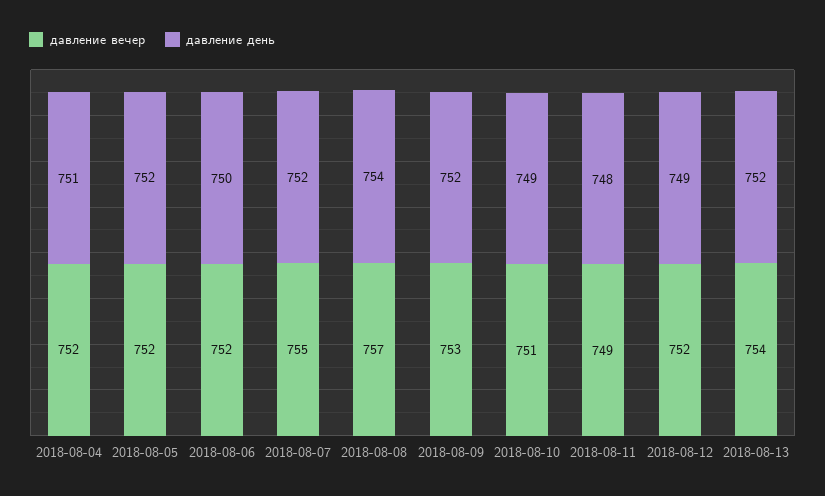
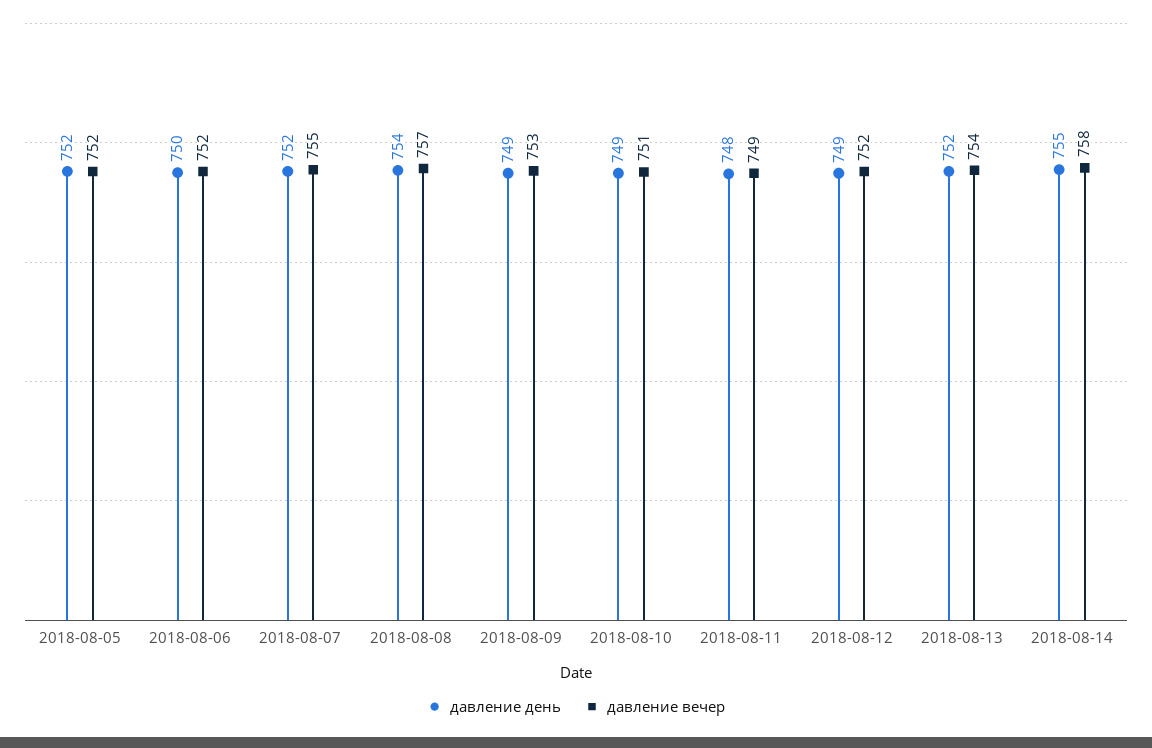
давление вечер, 2018-08-04: 752 -> none
давление день, 2018-08-04: 751 -> none
давление день, 2018-08-09: 752 -> 749
давление день, 2018-08-14: none -> 755
давление вечер, 2018-08-14: none -> 758

